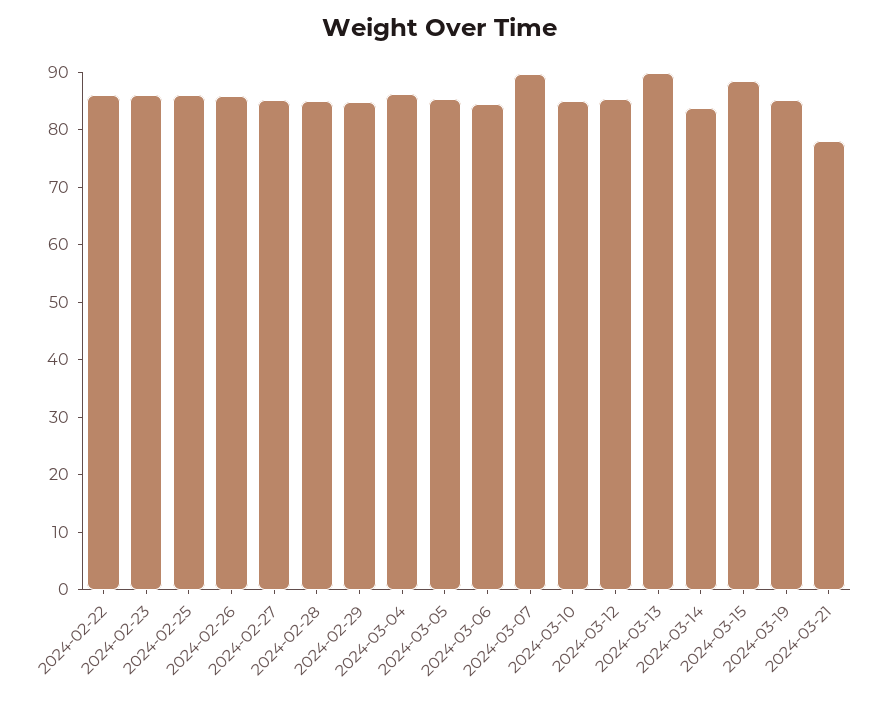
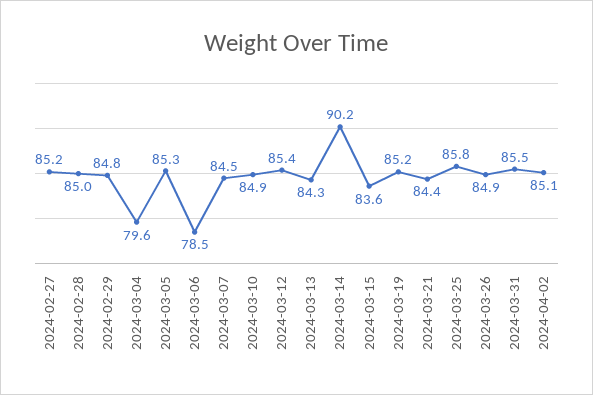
2024-02-22: 86 -> none
2024-02-23: 86 -> none
2024-02-25: 86 -> none
2024-02-26: 86 -> none
2024-03-04: 86 -> 79.6
2024-03-06: 84 -> 78.5
2024-03-07: 90 -> 84.5
2024-03-13: 90 -> 84.3
2024-03-14: 84 -> 90.2
2024-03-15: 88 -> 83.6
2024-03-21: 78 -> 84.4
2024-03-25: none -> 85.8
2024-03-26: none -> 84.9
2024-03-31: none -> 85.5
2024-04-02: none -> 85.1

